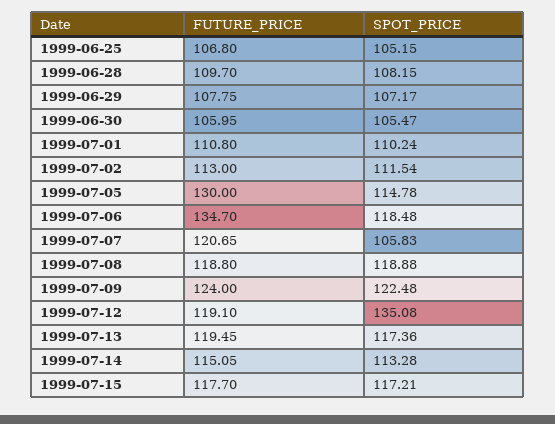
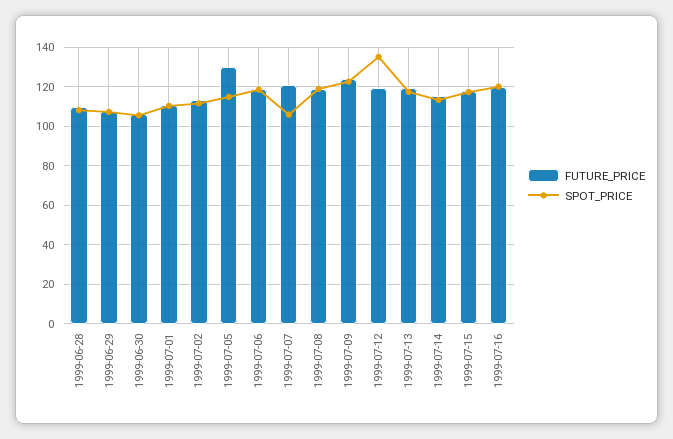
FUTURE_PRICE, 1999-06-25: 106.8 -> none
SPOT_PRICE, 1999-06-25: 105.15 -> none
FUTURE_PRICE, 1999-07-06: 134.7 -> 120
FUTURE_PRICE, 1999-07-16: none -> 120
SPOT_PRICE, 1999-07-16: none -> 120

